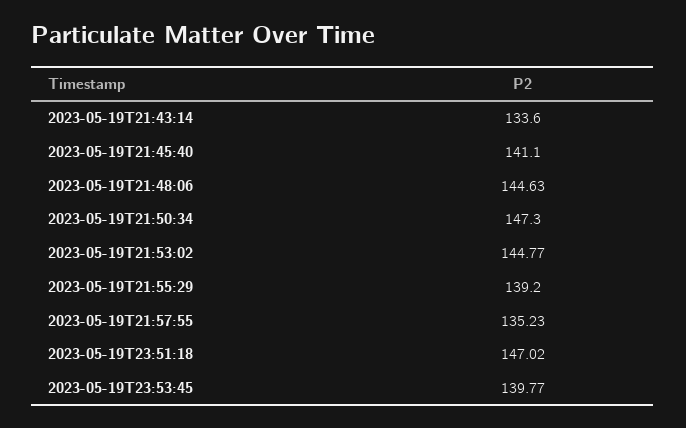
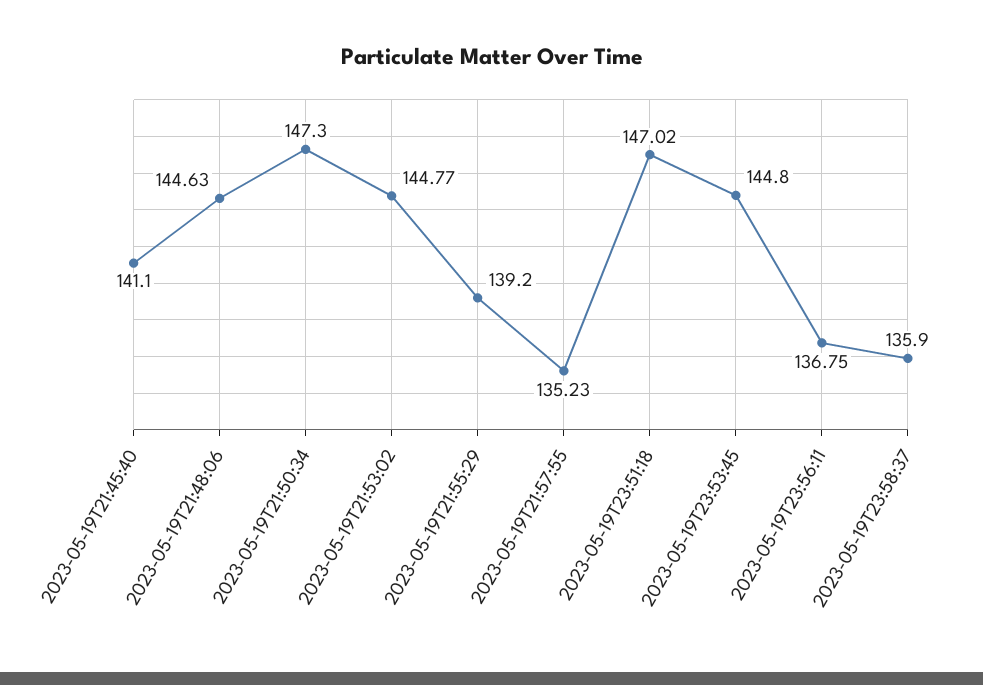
2023-05-19T21:43:14: 133.6 -> none
2023-05-19T23:53:45: 139.77 -> 144.8
2023-05-19T23:56:11: none -> 136.75
2023-05-19T23:58:37: none -> 135.9

